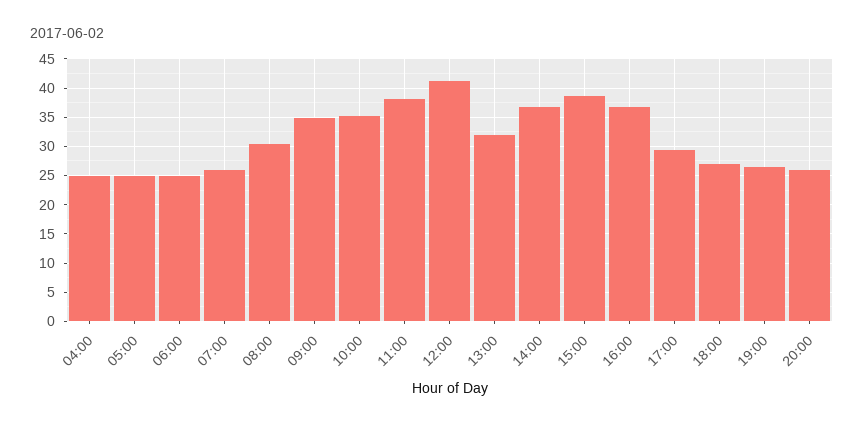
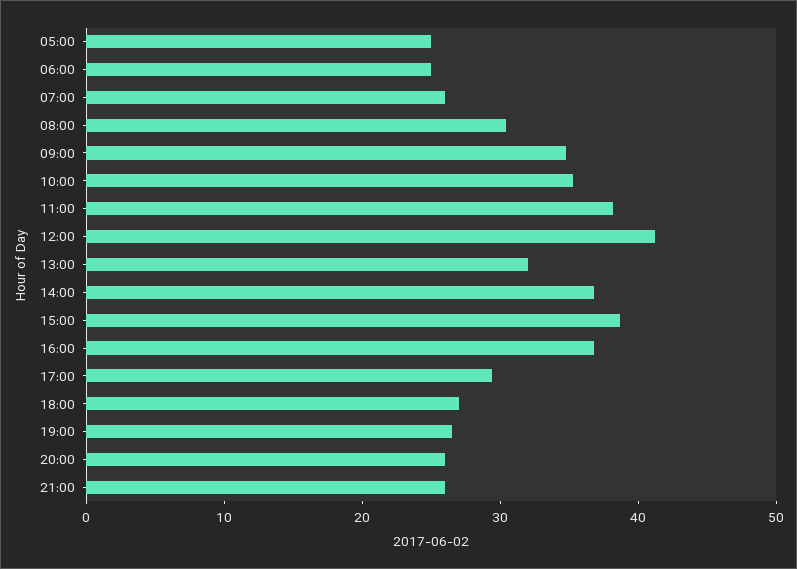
04:00: 25 -> none
21:00: none -> 26

